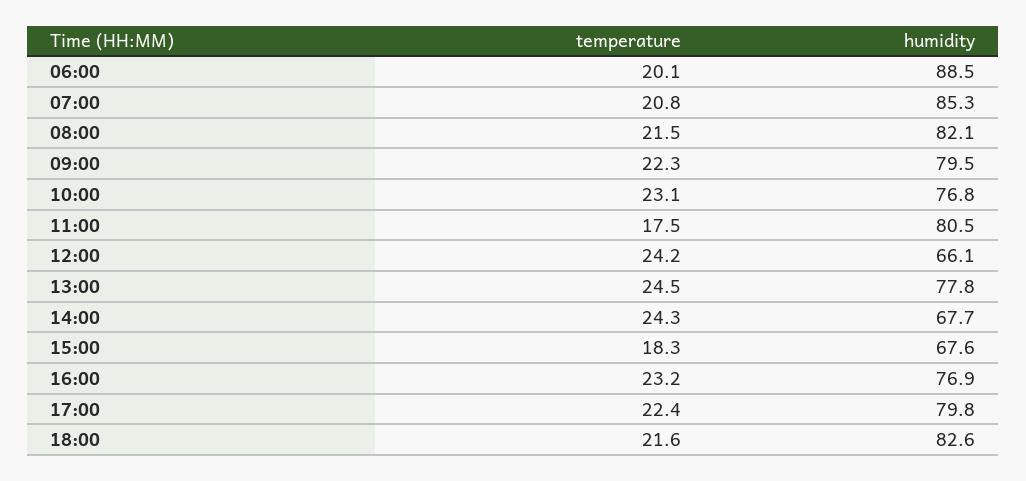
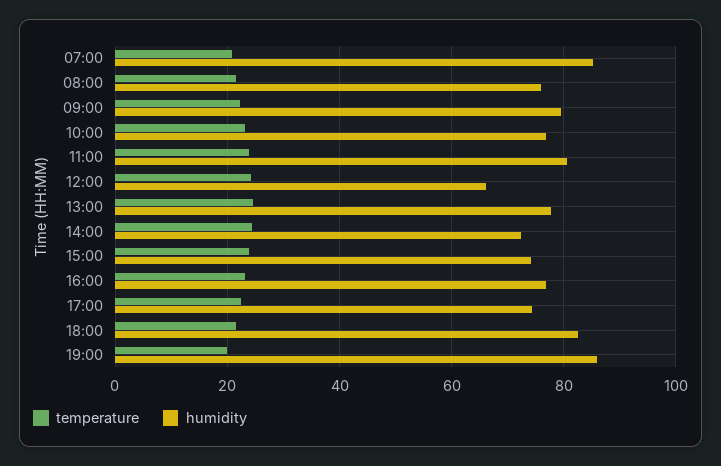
temperature, 06:00: 20.1 -> none
humidity, 06:00: 88.5 -> none
humidity, 08:00: 82.1 -> 76
temperature, 11:00: 17.5 -> 24
humidity, 14:00: 67.7 -> 72
temperature, 15:00: 18.3 -> 24
humidity, 15:00: 67.6 -> 74
humidity, 17:00: 79.8 -> 74
temperature, 19:00: none -> 20
humidity, 19:00: none -> 86

